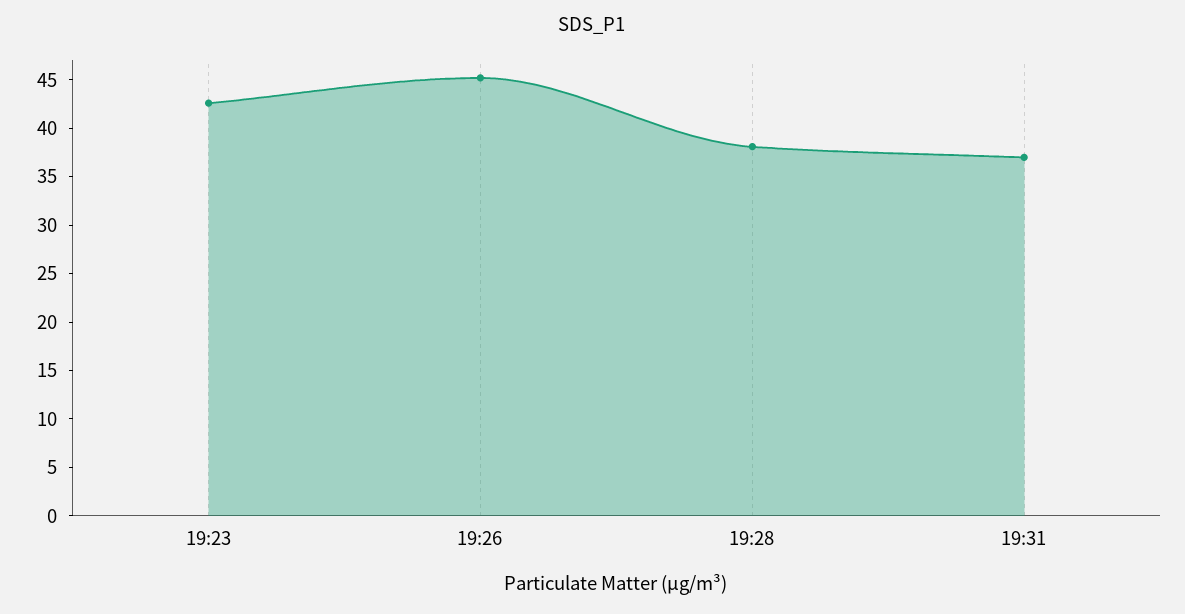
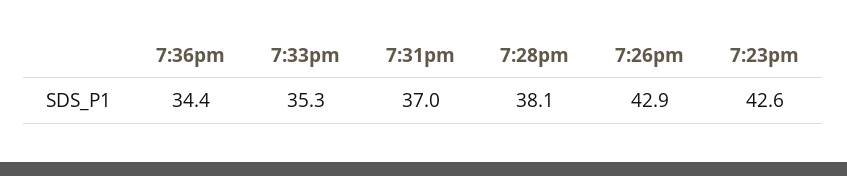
19:26: 45 -> 42.9
7:36pm: none -> 34.4
7:33pm: none -> 35.3

